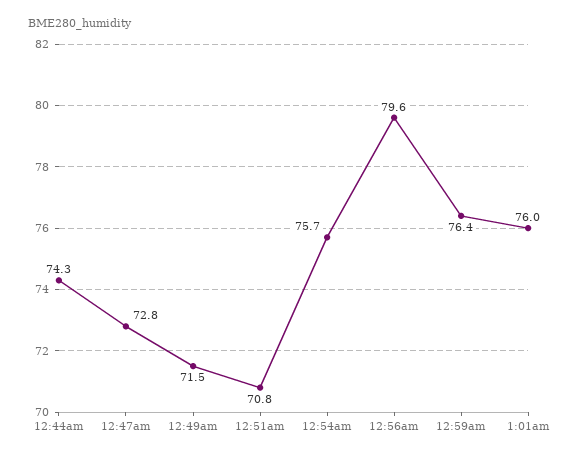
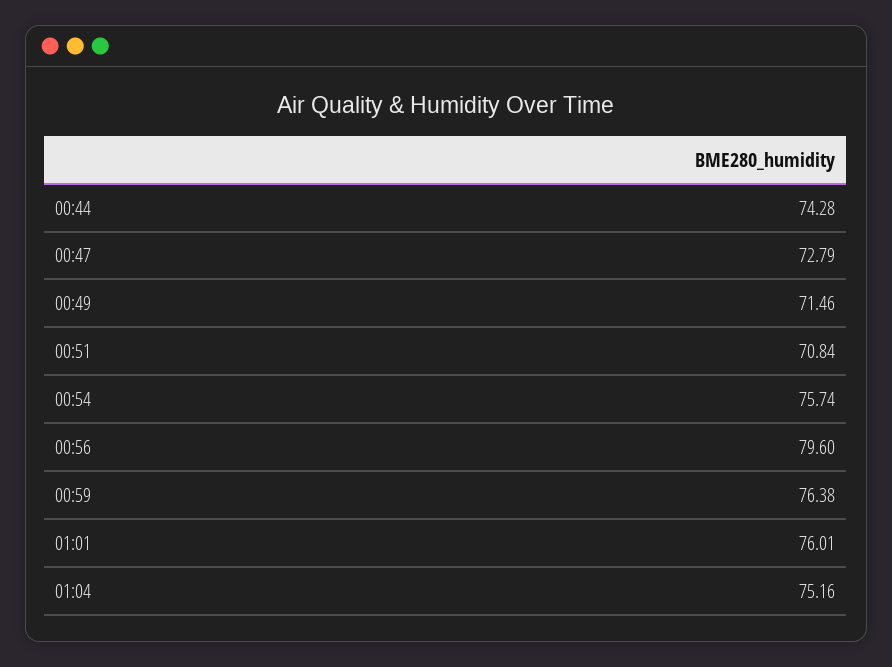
01:04: none -> 75.16

